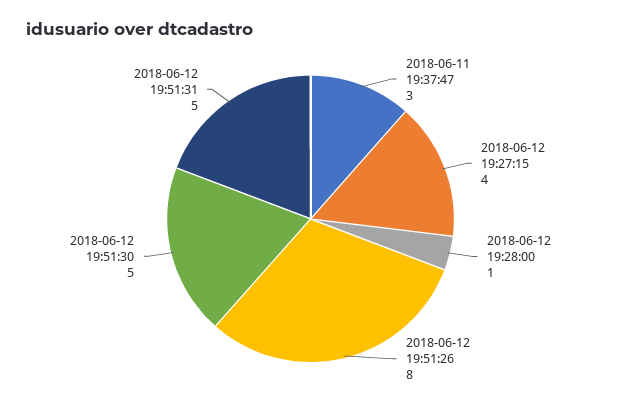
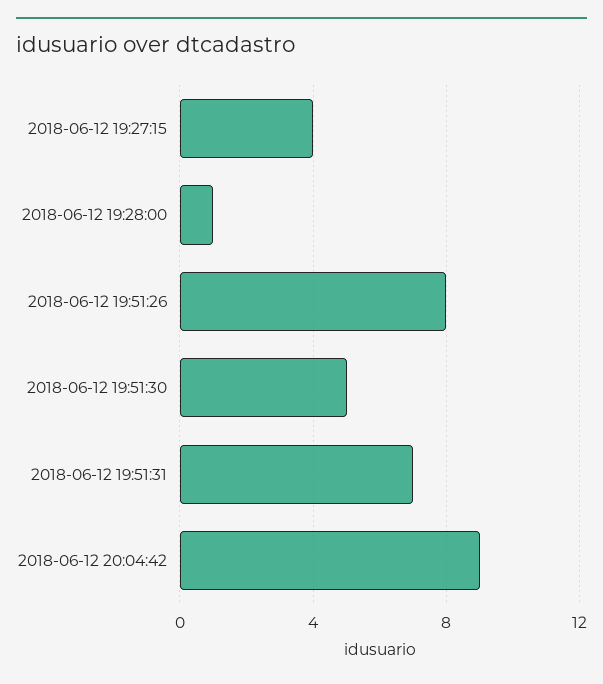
2018-06-11 19:37:47: 3 -> none
2018-06-12 19:51:31: 5 -> 7
2018-06-12 20:04:42: none -> 9

